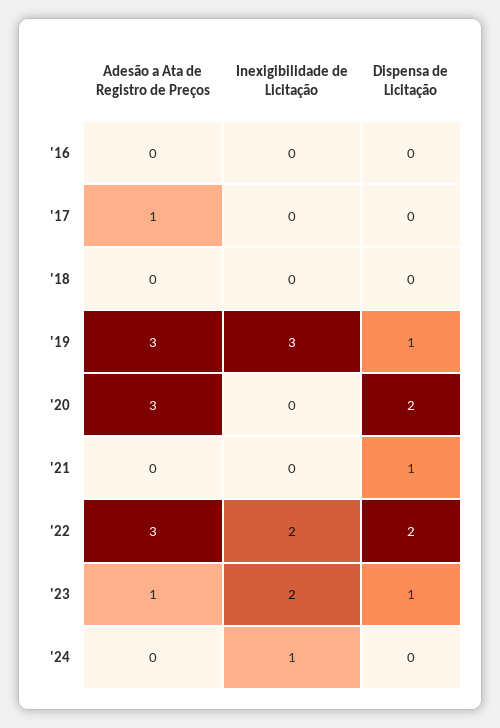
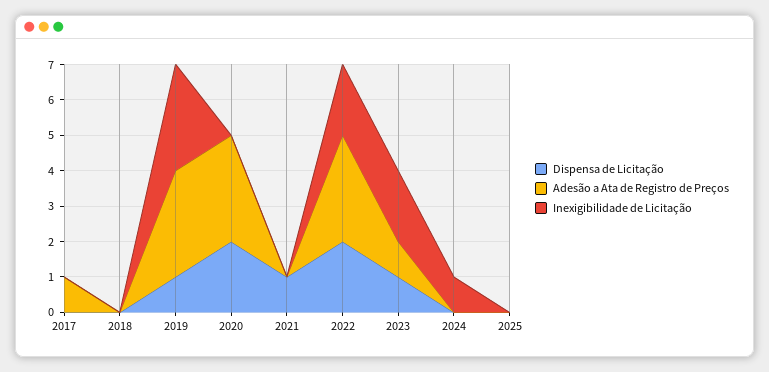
Adesão a Ata de Registro de Preços, '16: 0 -> none
Inexigibilidade de Licitação, '16: 0 -> none
Dispensa de Licitação, '16: 0 -> none
Dispensa de Licitação, 2025: none -> 0
Adesão a Ata de Registro de Preços, 2025: none -> 0
Inexigibilidade de Licitação, 2025: none -> 0

